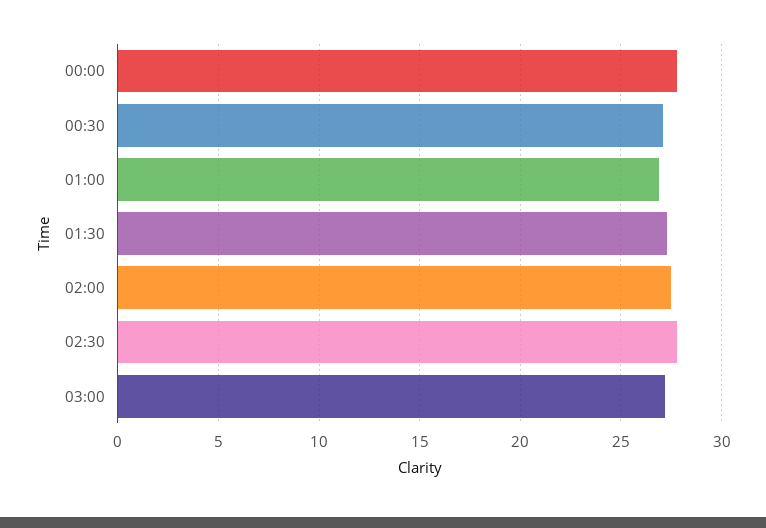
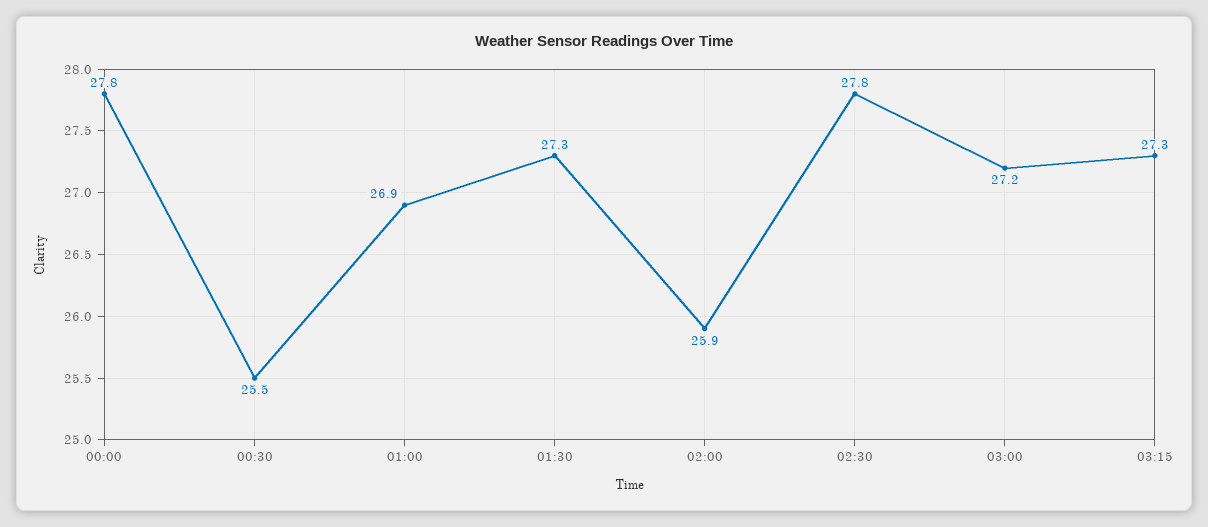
00:30: 27 -> 25.5
02:00: 27.5 -> 25.9
03:15: none -> 27.3

